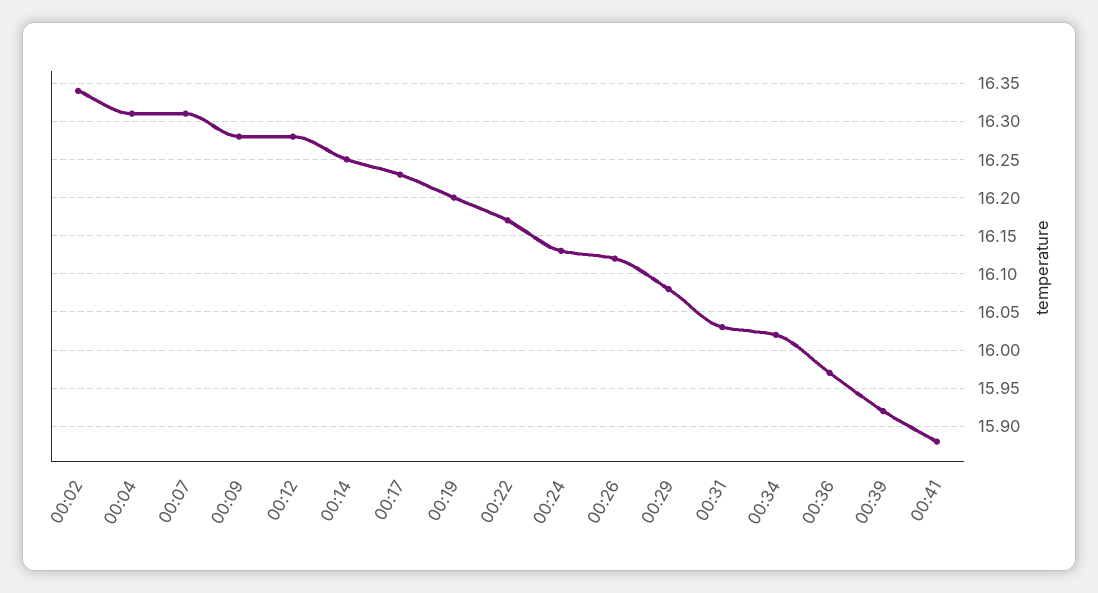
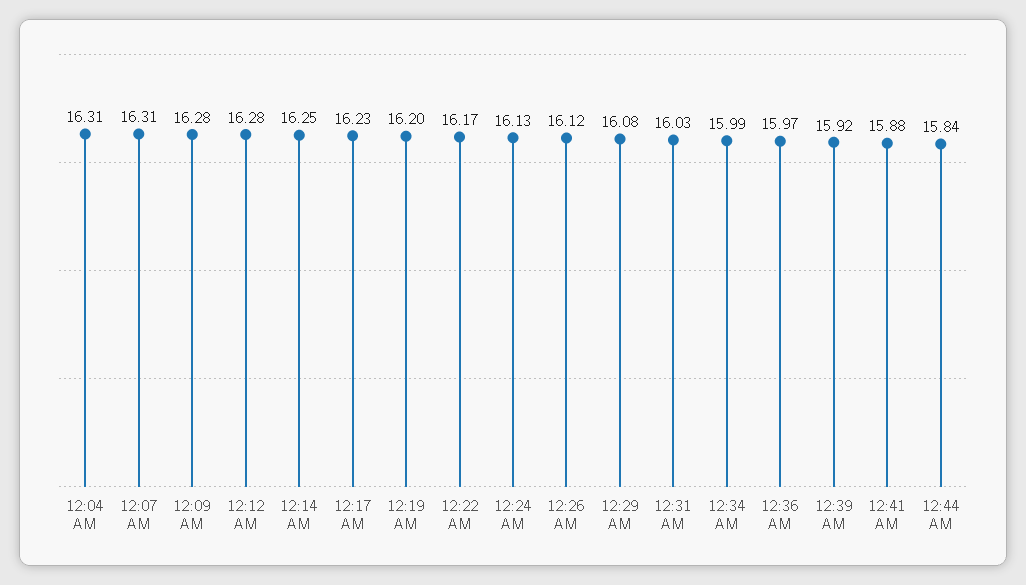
00:02: 16.34 -> none
00:34: 16.02 -> 15.99
12:44 AM: none -> 15.84

